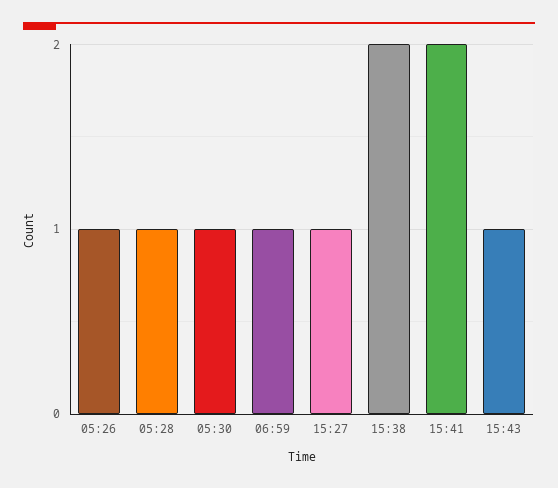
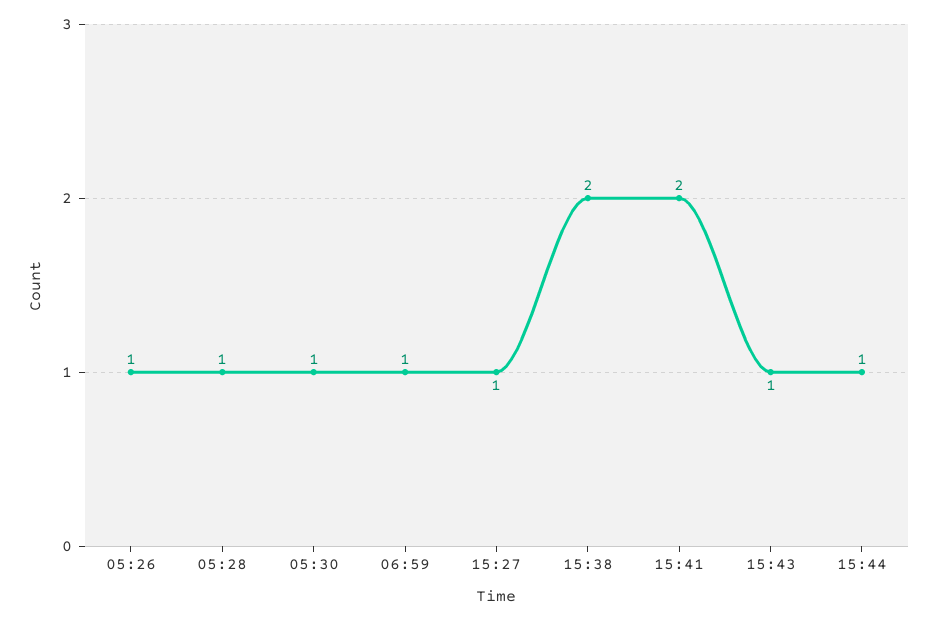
15:44: none -> 1

